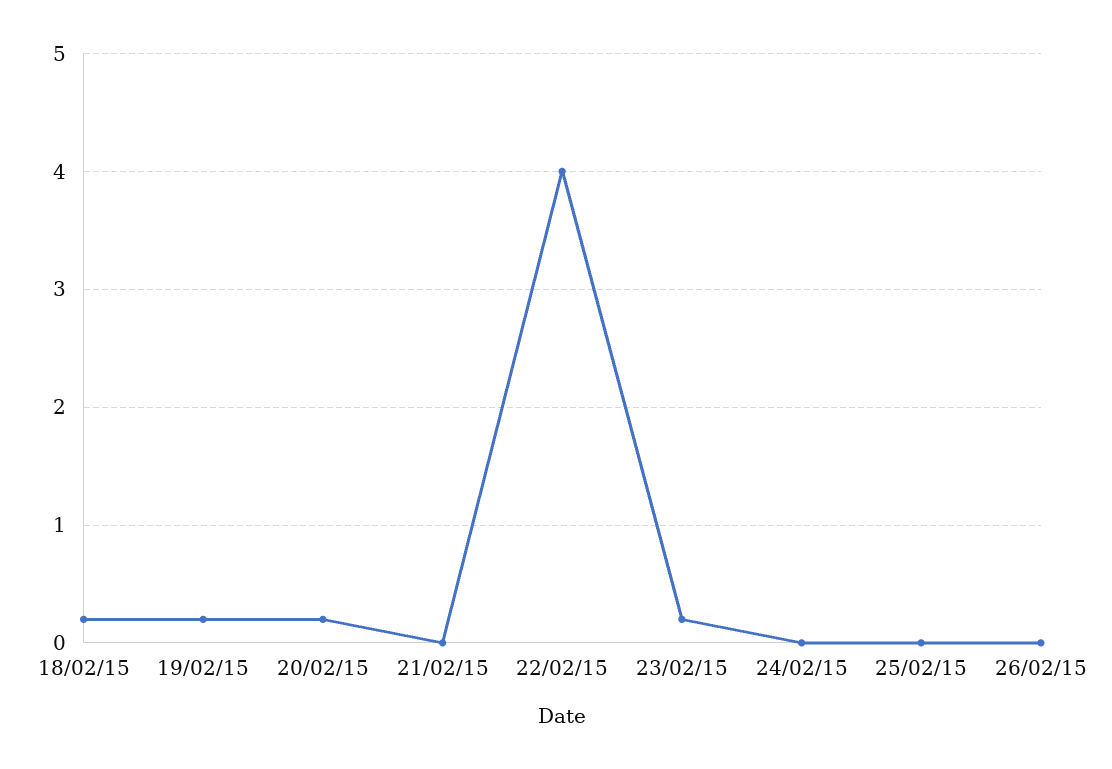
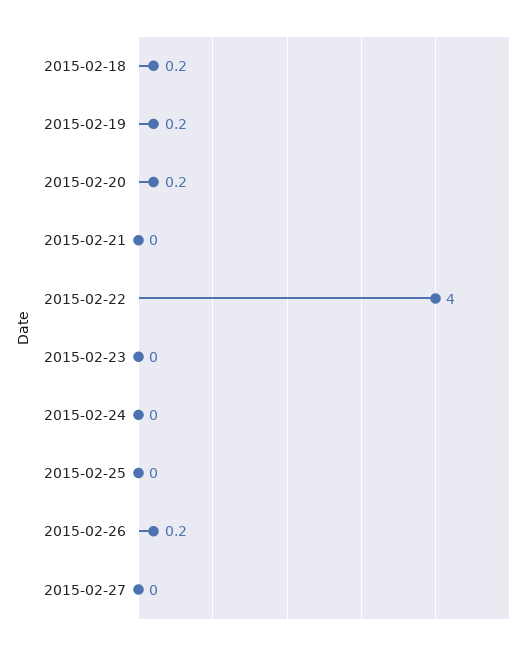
23/02/15: 0.2 -> 0
26/02/15: 0 -> 0.2
2015-02-27: none -> 0

